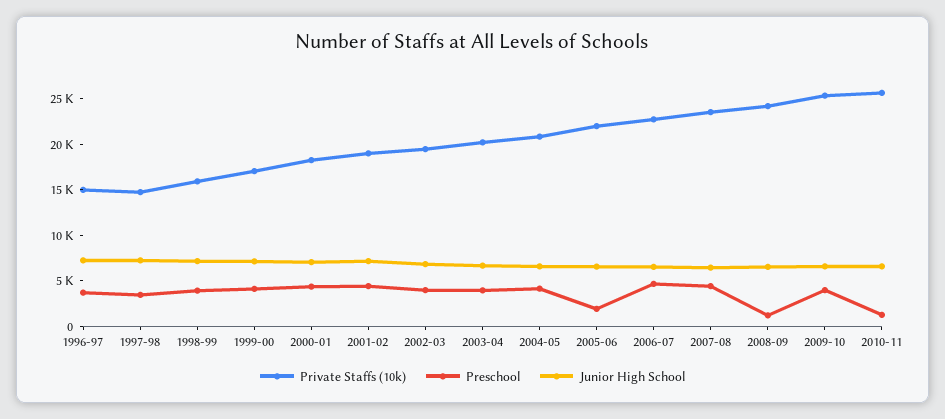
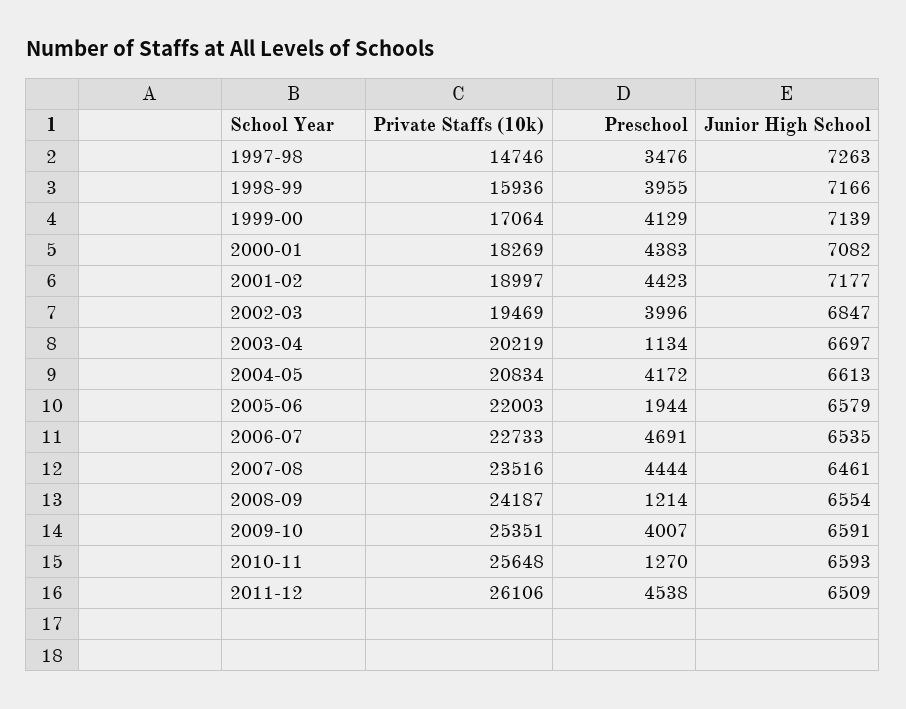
Private Staffs (10k), 1996-97: 15000 -> none
Preschool, 1996-97: 4000 -> none
Junior High School, 1996-97: 7000 -> none
Preschool, 2003-04: 4000 -> 1134
Private Staffs (10k), 2011-12: none -> 26106
Preschool, 2011-12: none -> 4538
Junior High School, 2011-12: none -> 6509

